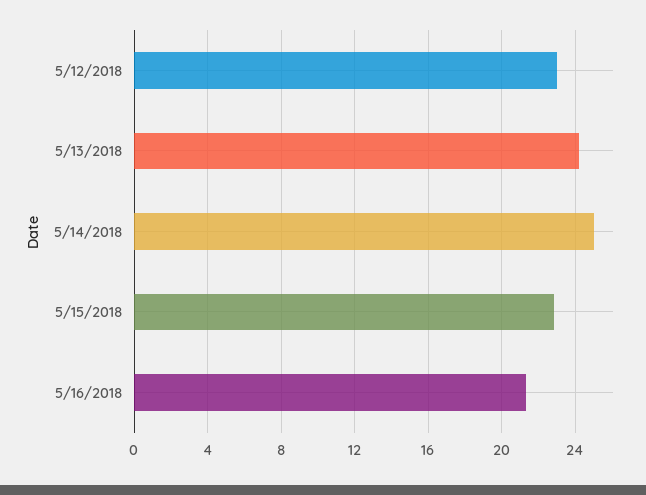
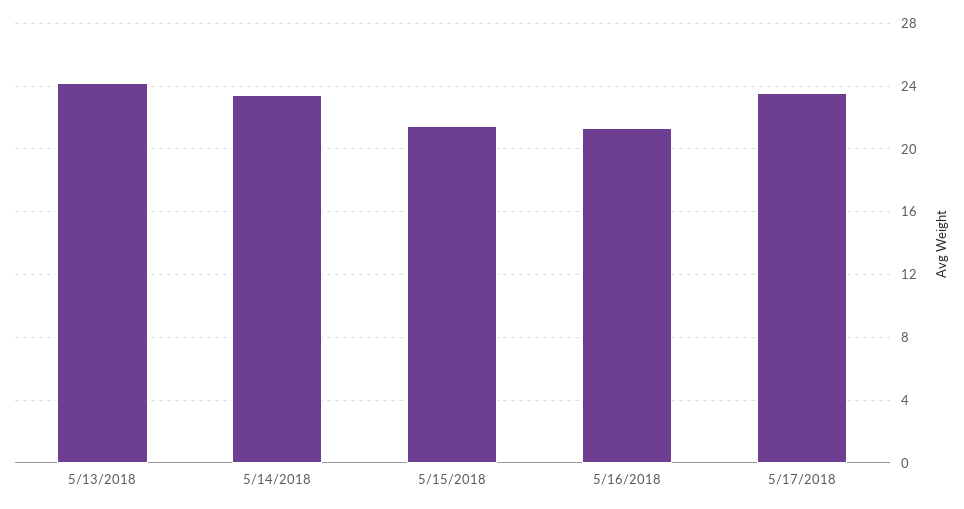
5/12/2018: 23 -> none
5/14/2018: 25 -> 23.5
5/15/2018: 23 -> 21.5
5/17/2018: none -> 23.5

